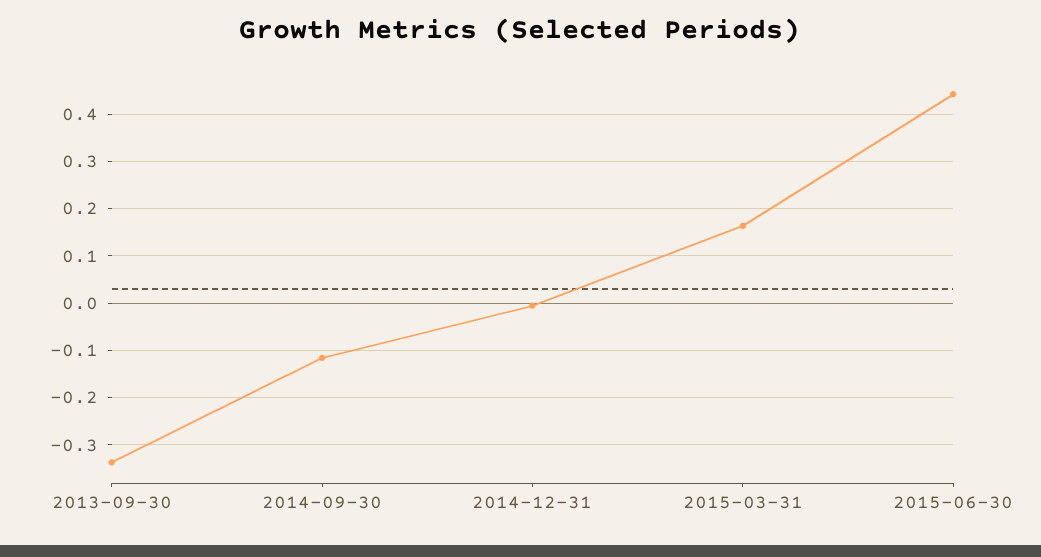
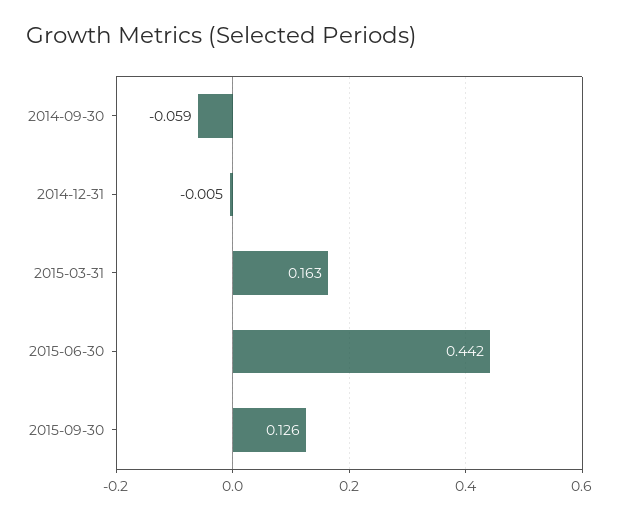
2013-09-30: -0.34 -> none
2014-09-30: -0.12 -> -0.059
2015-09-30: none -> 0.126

